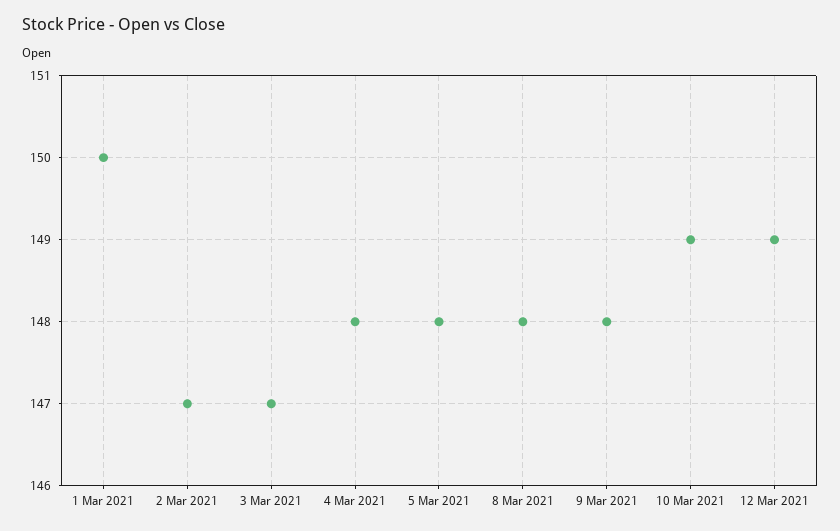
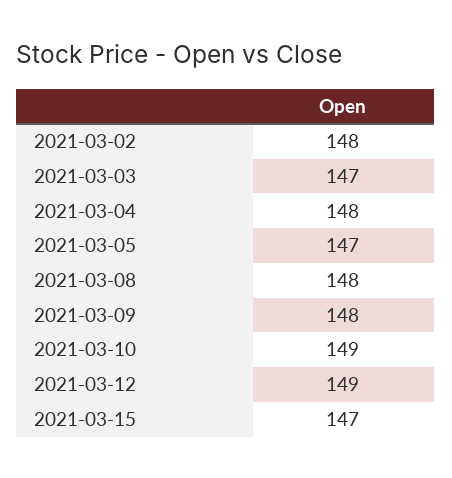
1 Mar 2021: 150 -> none
2 Mar 2021: 147 -> 148
5 Mar 2021: 148 -> 147
2021-03-15: none -> 147

